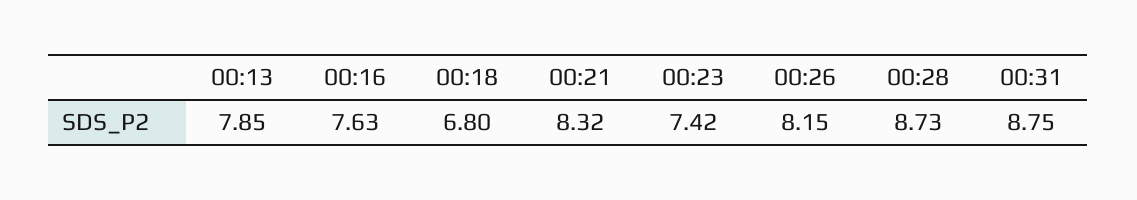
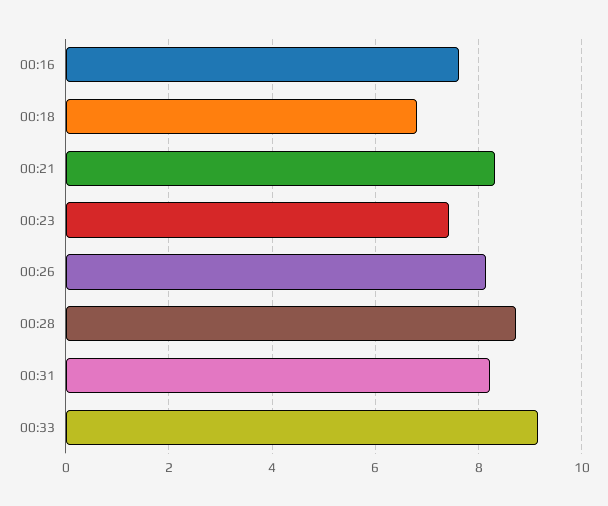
00:13: 7.85 -> none
00:31: 8.75 -> 8.2
00:33: none -> 9.2

